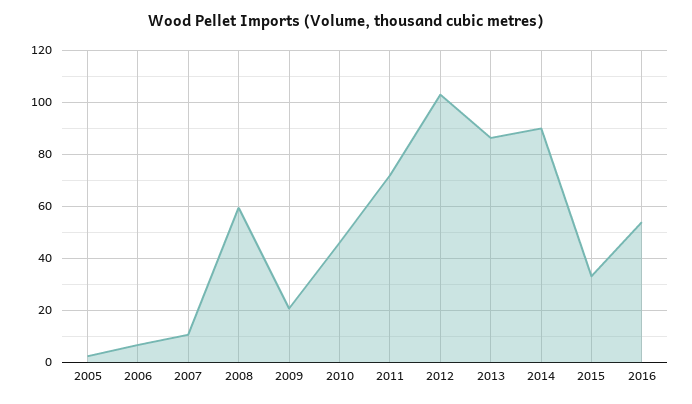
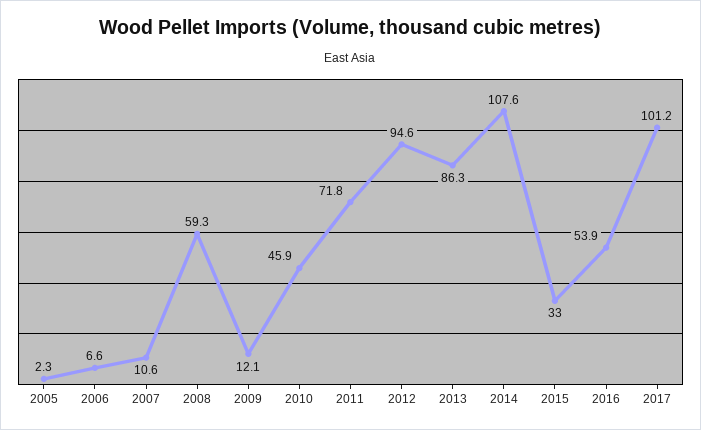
2009: 20 -> 12.1
2012: 102.5 -> 94.6
2014: 90 -> 107.6
2017: none -> 101.2

